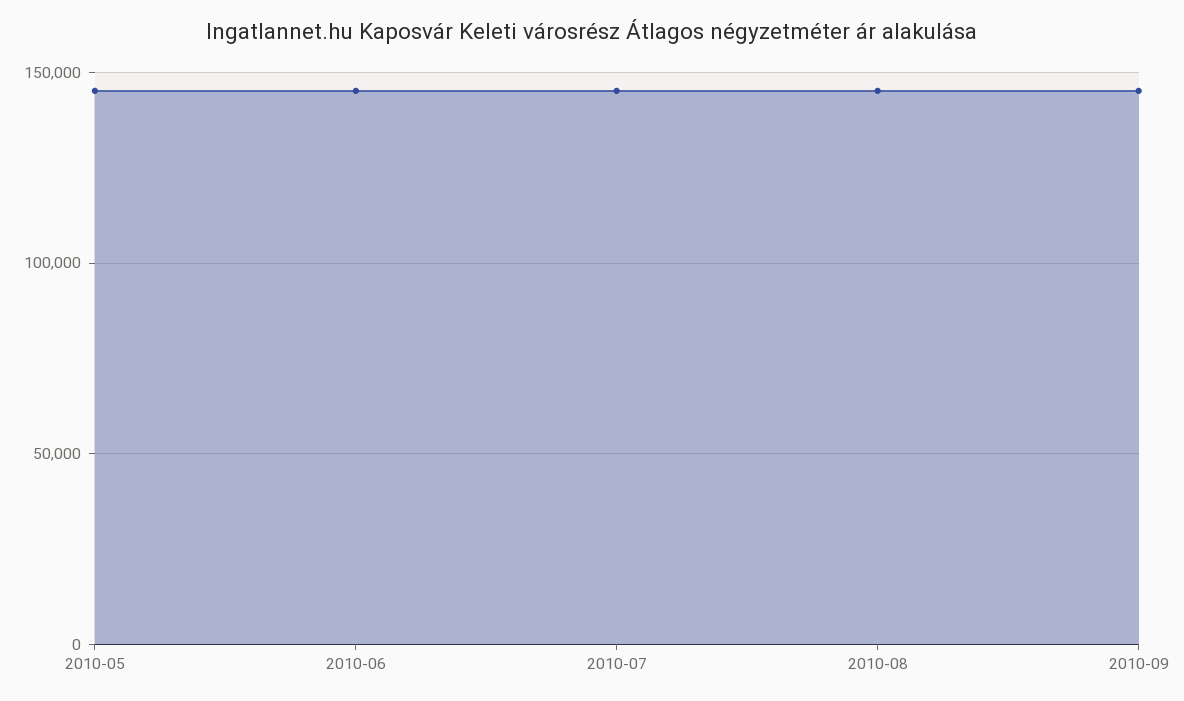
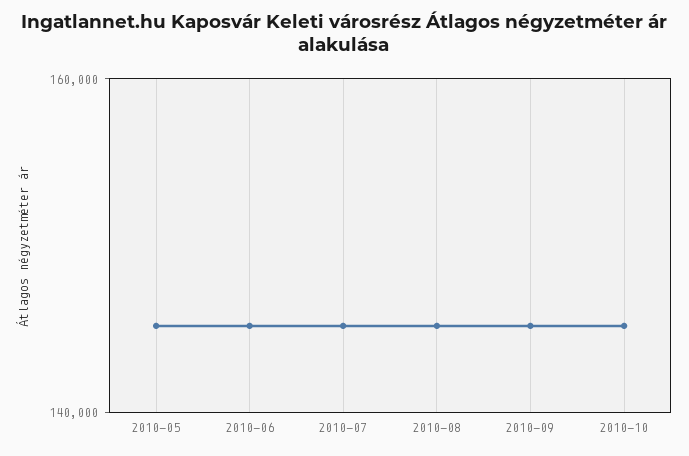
2010-10: none -> 145000

